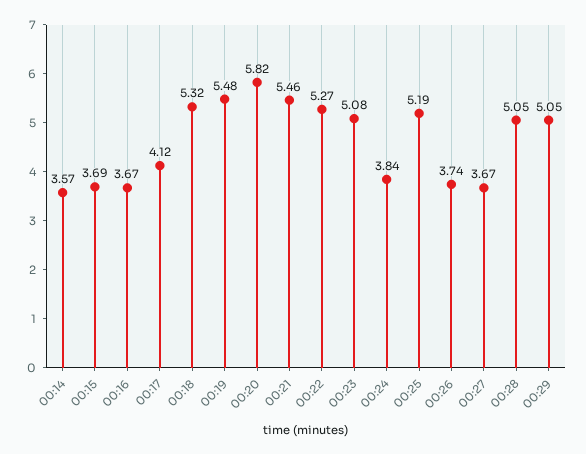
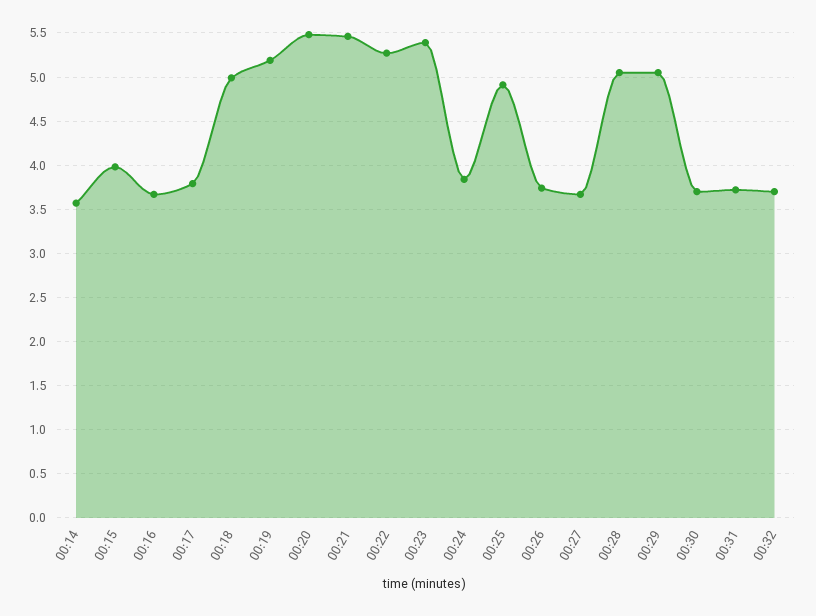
00:15: 3.69 -> 4
00:17: 4.12 -> 3.8
00:18: 5.32 -> 5
00:19: 5.48 -> 5.2
00:20: 5.82 -> 5.5
00:23: 5.08 -> 5.4
00:25: 5.19 -> 4.9
00:30: none -> 3.7
00:31: none -> 3.7
00:32: none -> 3.7

